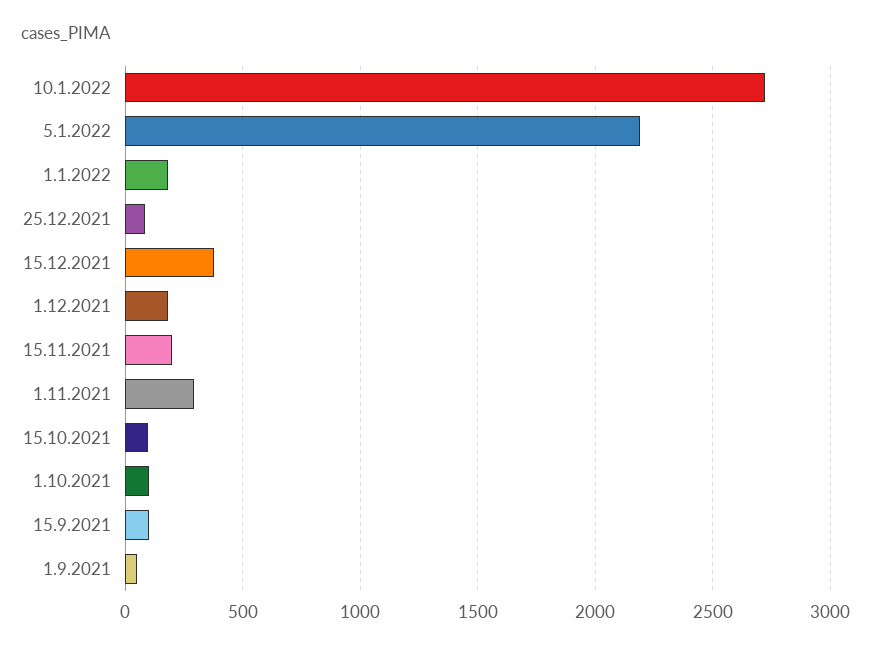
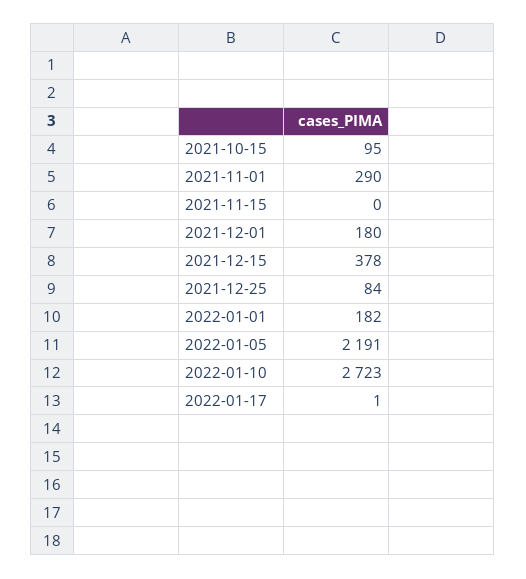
15.11.2021: 200 -> 0
1.10.2021: 100 -> none
15.9.2021: 100 -> none
1.9.2021: 50 -> none
2022-01-17: none -> 1

